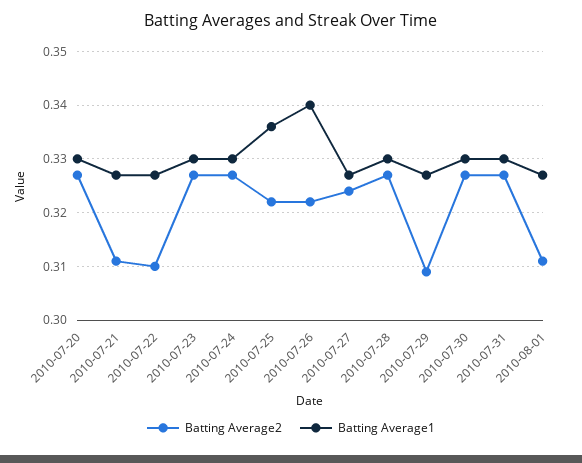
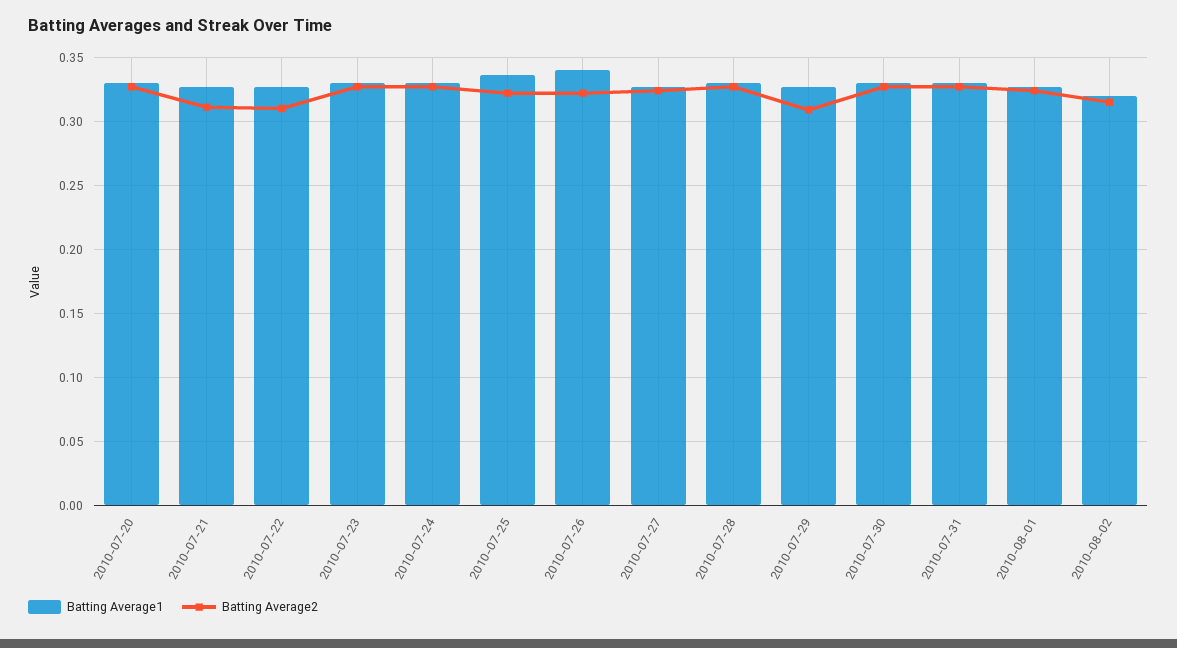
Batting Average2, 2010-08-01: 0.31 -> 0.325
Batting Average1, 2010-08-02: none -> 0.32
Batting Average2, 2010-08-02: none -> 0.315

